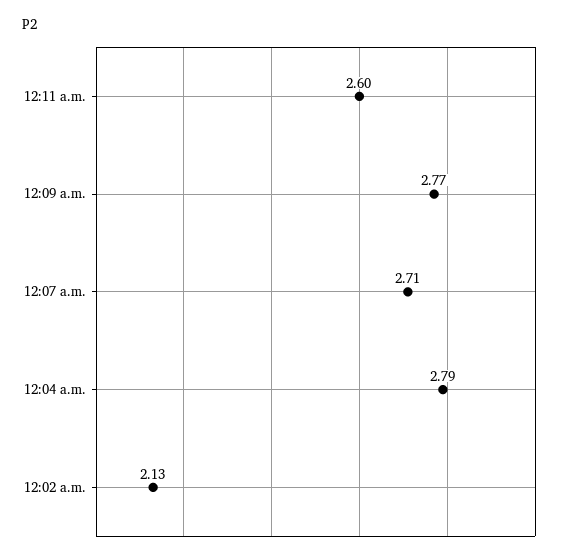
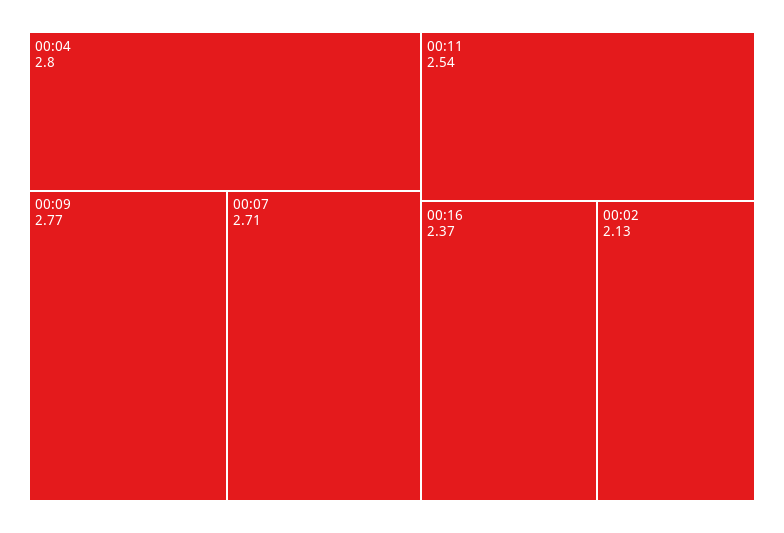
12:11 a.m.: 2.6 -> 2.54
12:04 a.m.: 2.79 -> 2.8
00:16: none -> 2.37

